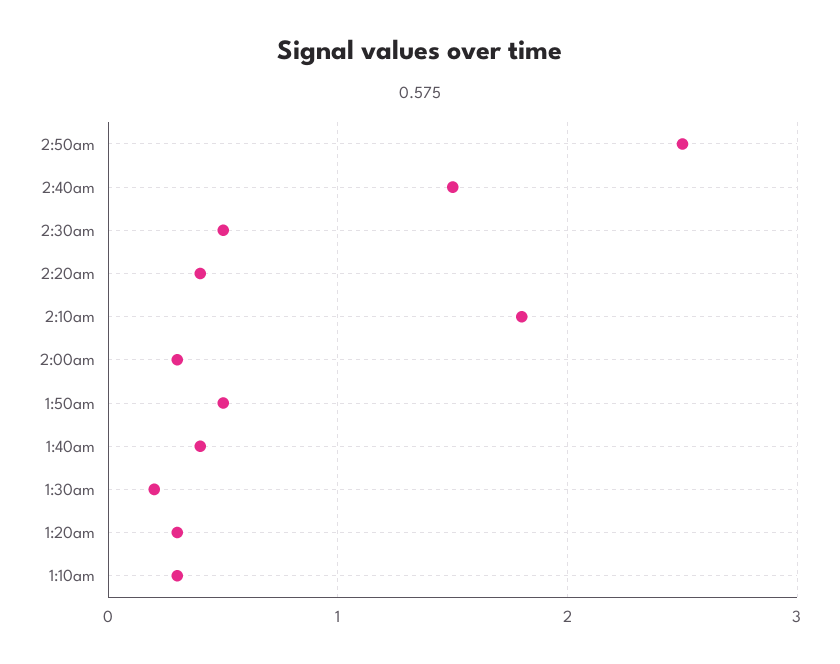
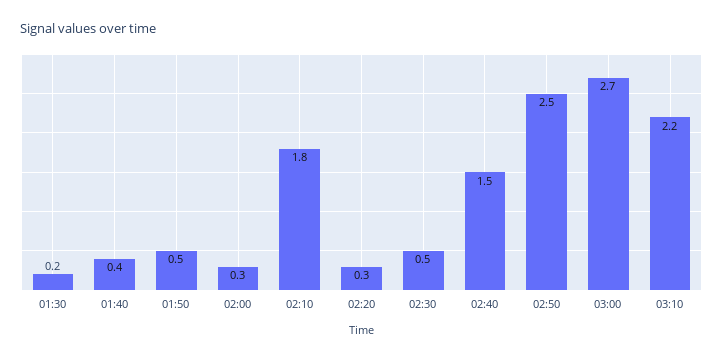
2:20am: 0.4 -> 0.3
1:20am: 0.3 -> none
1:10am: 0.3 -> none
03:00: none -> 2.7
03:10: none -> 2.2

